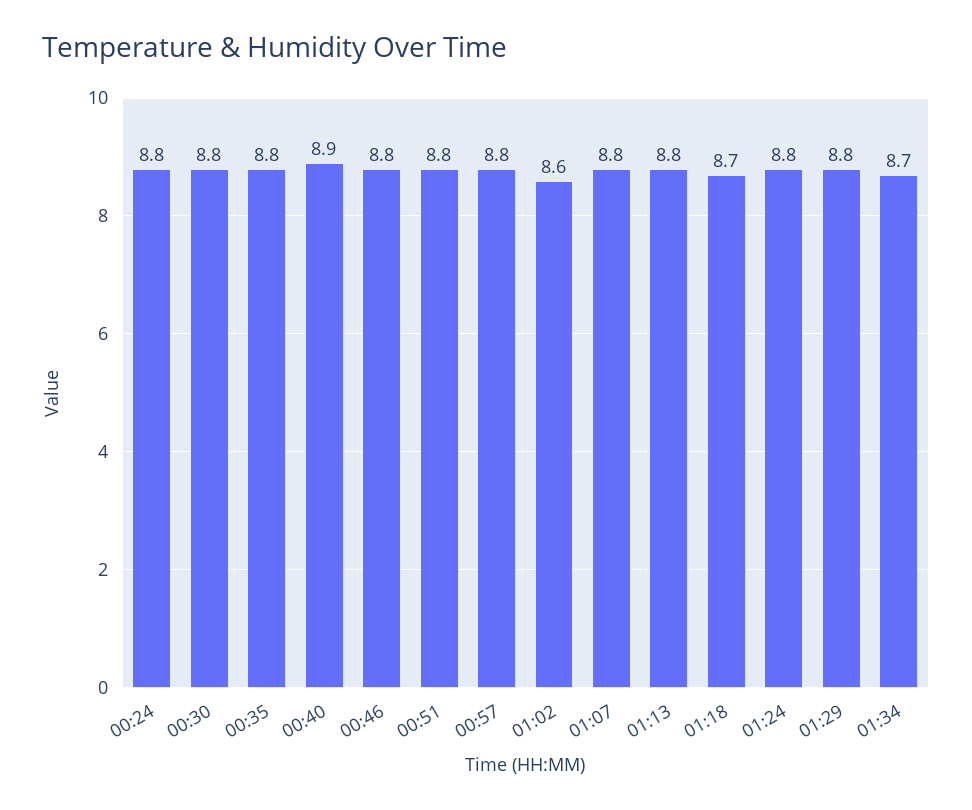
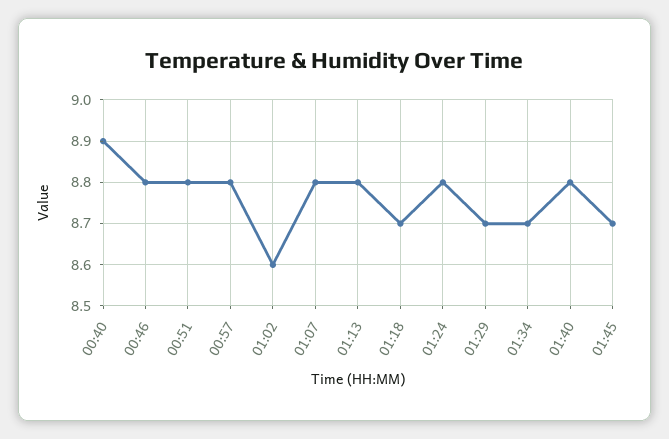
00:24: 8.8 -> none
00:30: 8.8 -> none
00:35: 8.8 -> none
01:29: 8.8 -> 8.7
01:40: none -> 8.8
01:45: none -> 8.7

